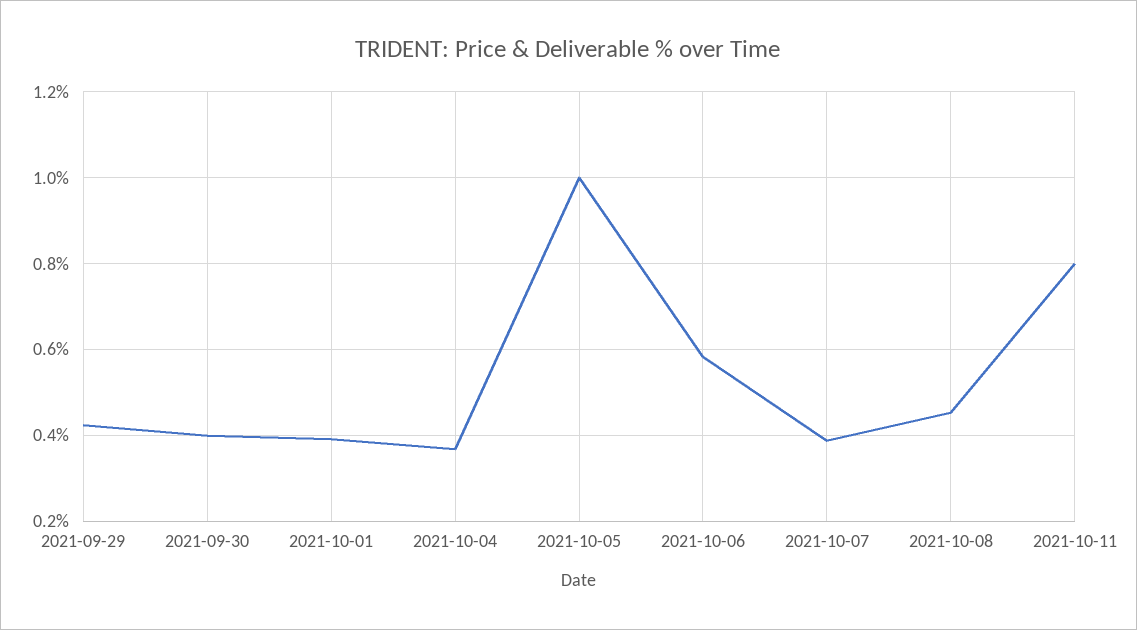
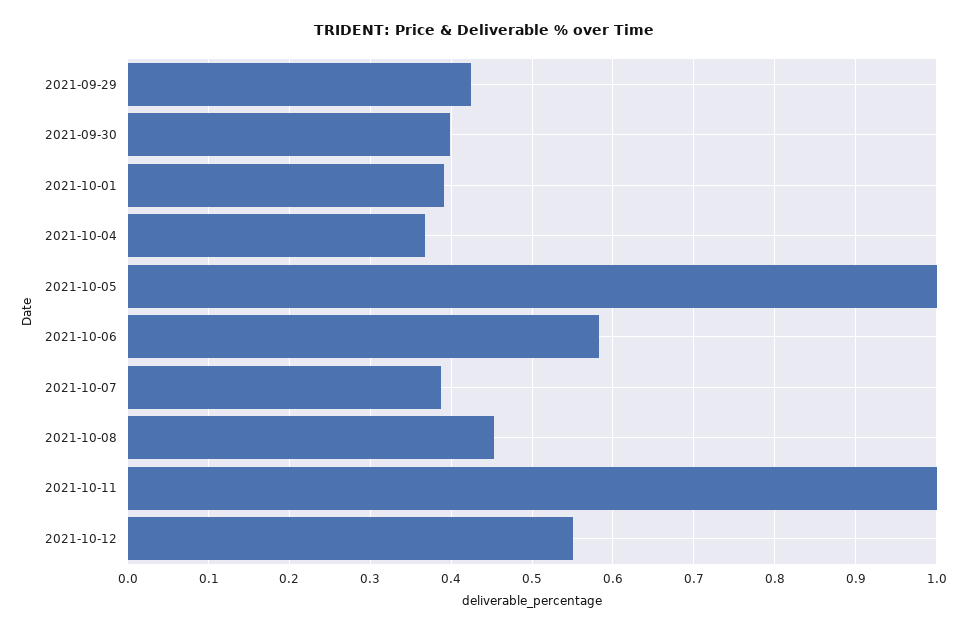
2021-10-11: 0.8 -> 1
2021-10-12: none -> 0.55

